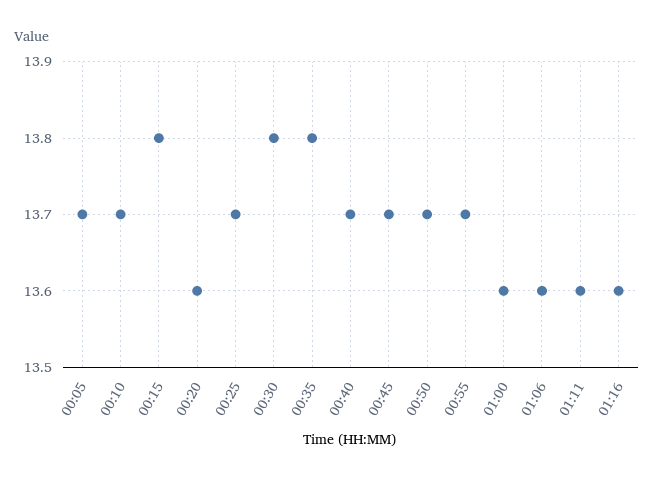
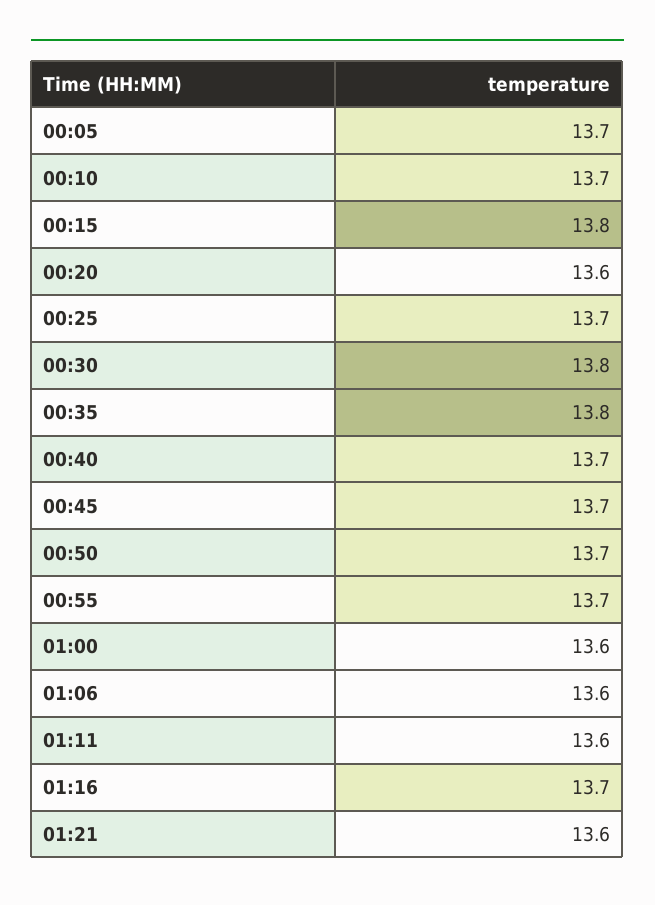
01:16: 13.6 -> 13.7
01:21: none -> 13.6

